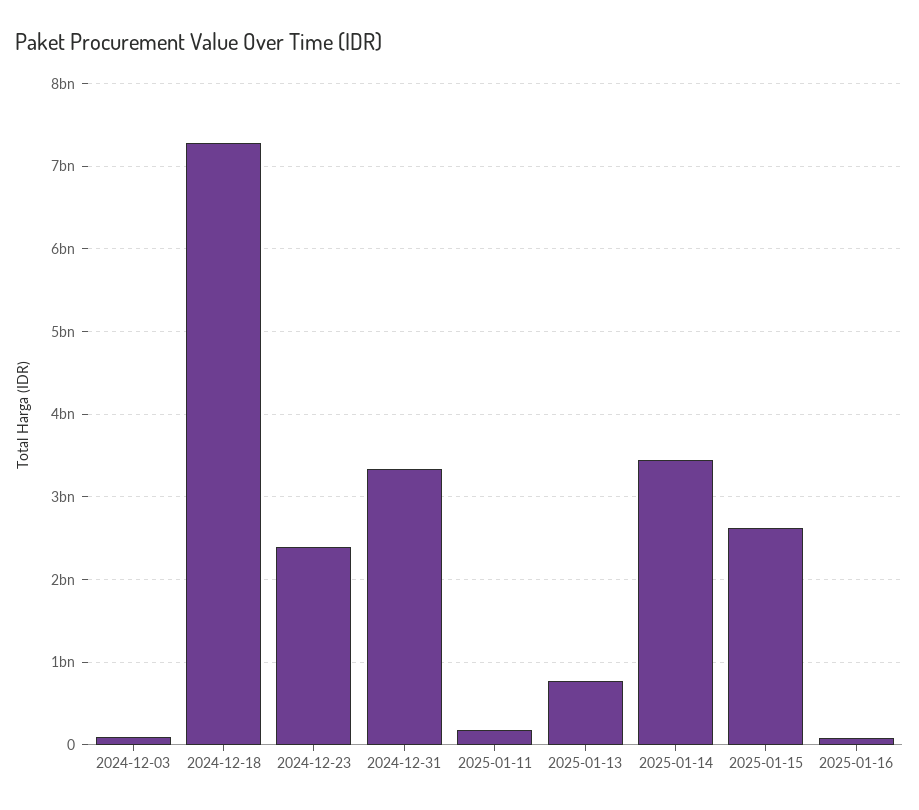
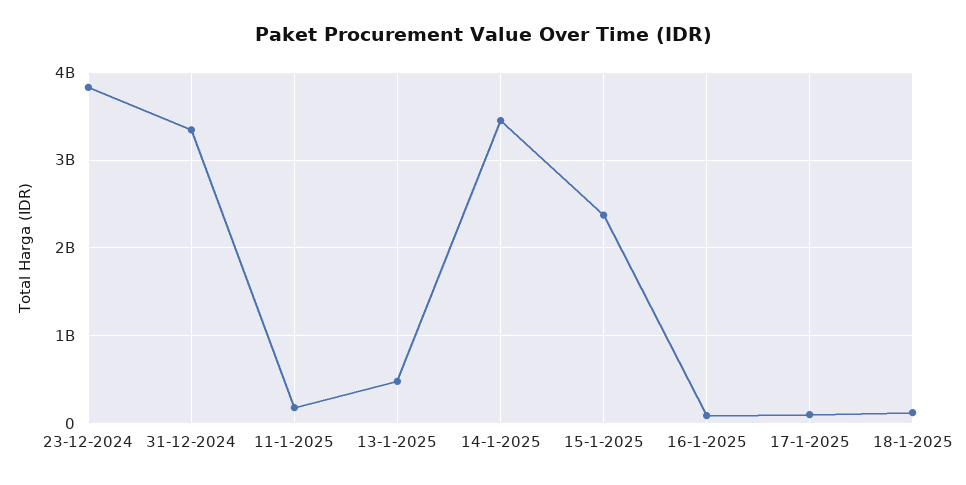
2024-12-03: 100000000 -> none
2024-12-18: 7300000000 -> none
2024-12-23: 2400000000 -> 3800000000
2025-01-13: 800000000 -> 500000000
2025-01-15: 2600000000 -> 2400000000
17-1-2025: none -> 100000000
18-1-2025: none -> 100000000

